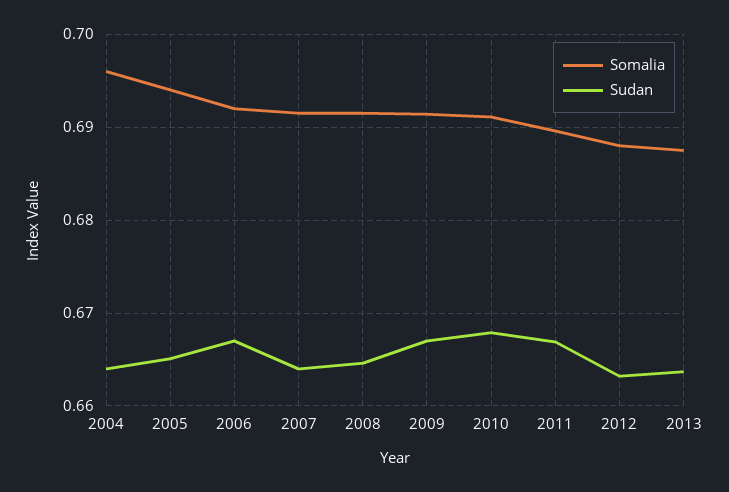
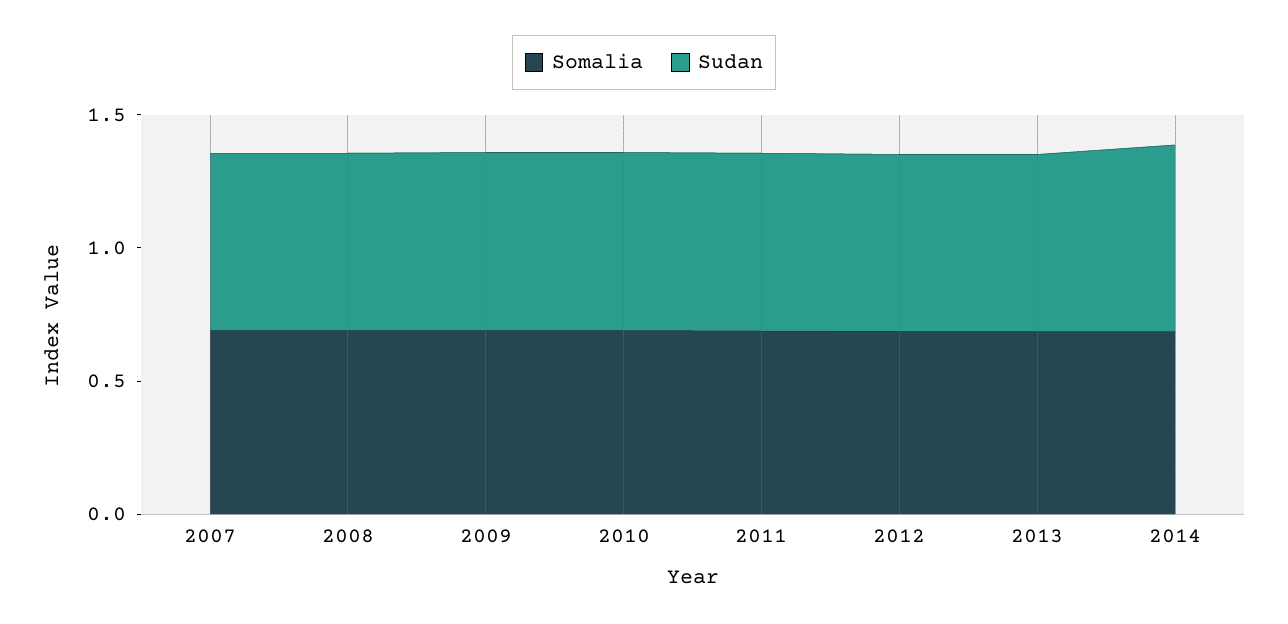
Somalia, 2004: 0.696 -> none
Sudan, 2004: 0.664 -> none
Somalia, 2005: 0.694 -> none
Sudan, 2005: 0.665 -> none
Somalia, 2006: 0.692 -> none
Sudan, 2006: 0.667 -> none
Somalia, 2014: none -> 0.7
Sudan, 2014: none -> 0.7

